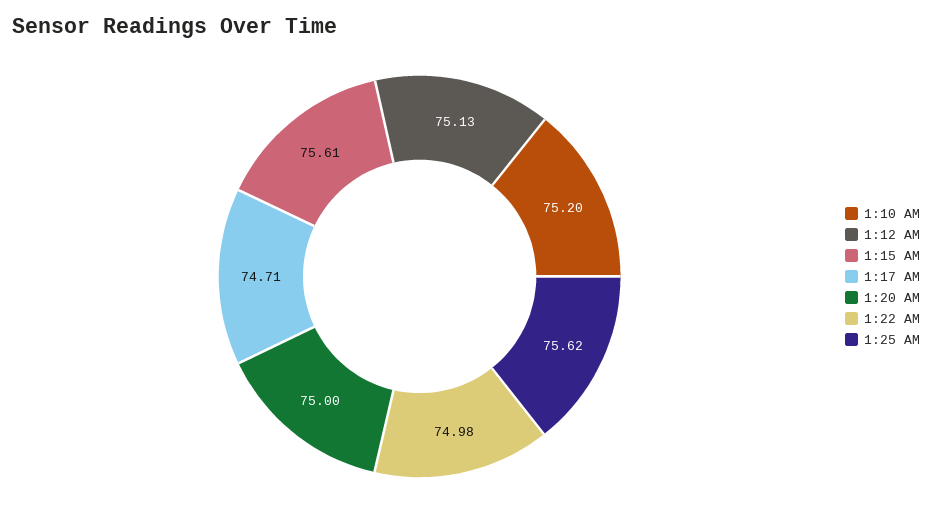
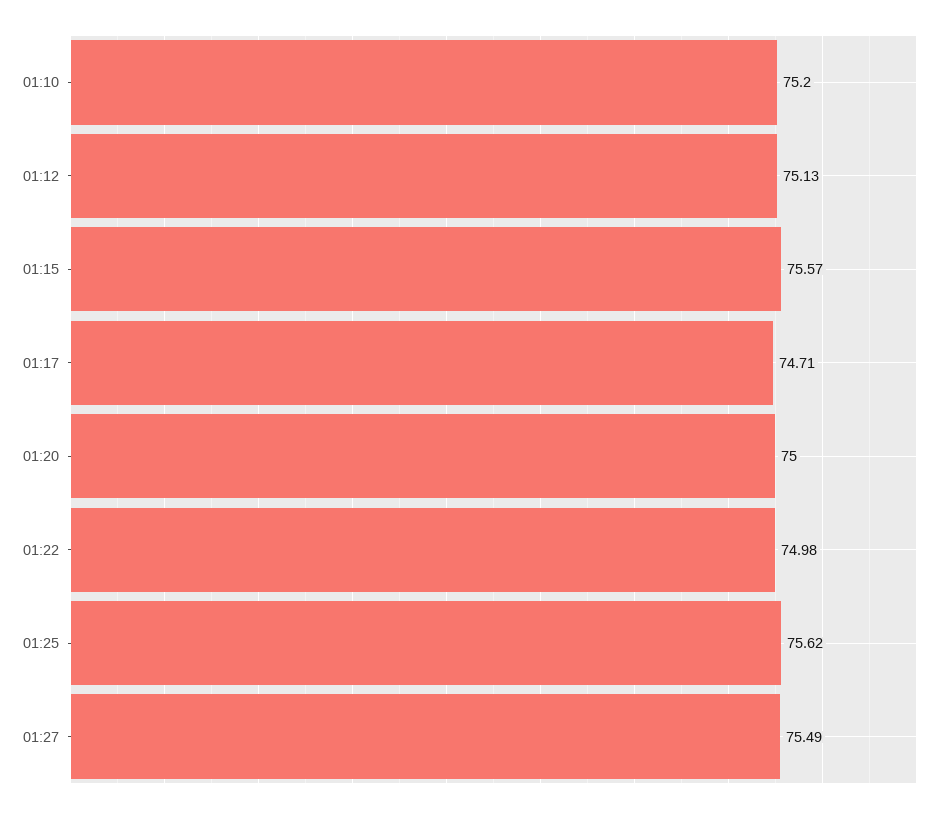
1:15 AM: 75.61 -> 75.57
01:27: none -> 75.49

